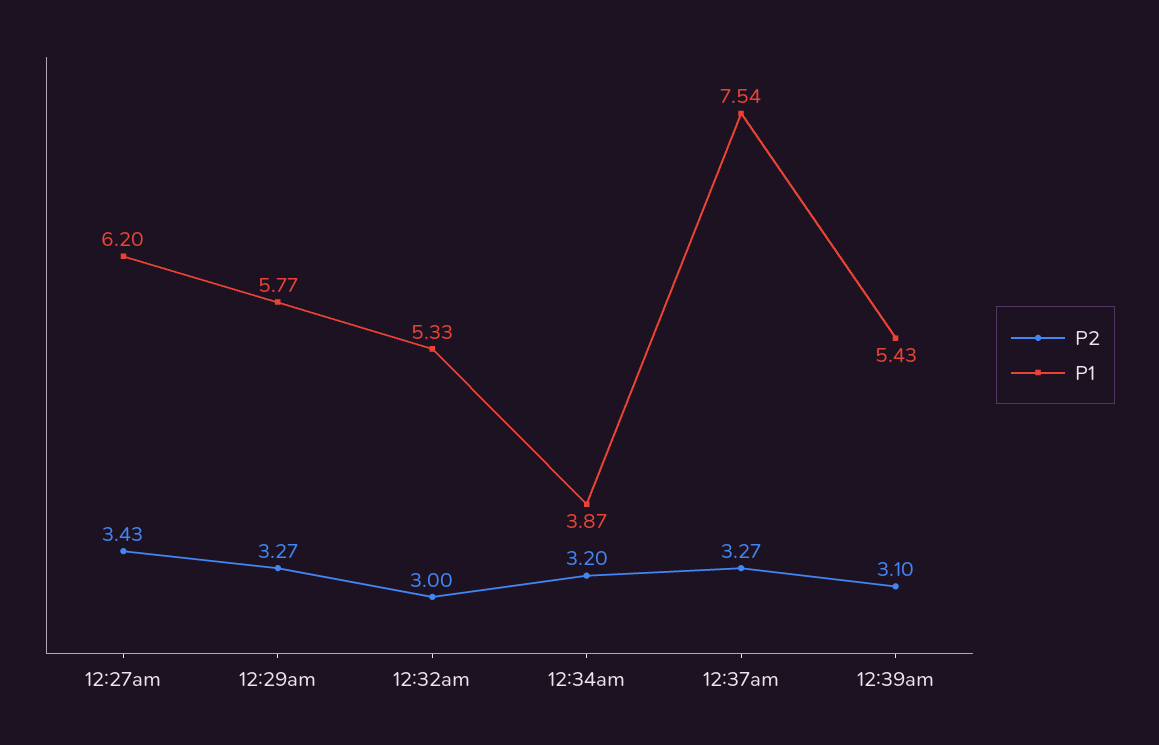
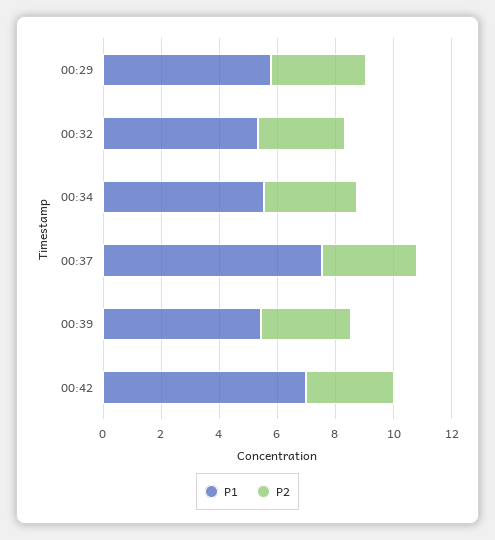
P2, 12:27am: 3.43 -> none
P1, 12:27am: 6.2 -> none
P1, 12:34am: 3.87 -> 5.5
P1, 00:42: none -> 7
P2, 00:42: none -> 3

